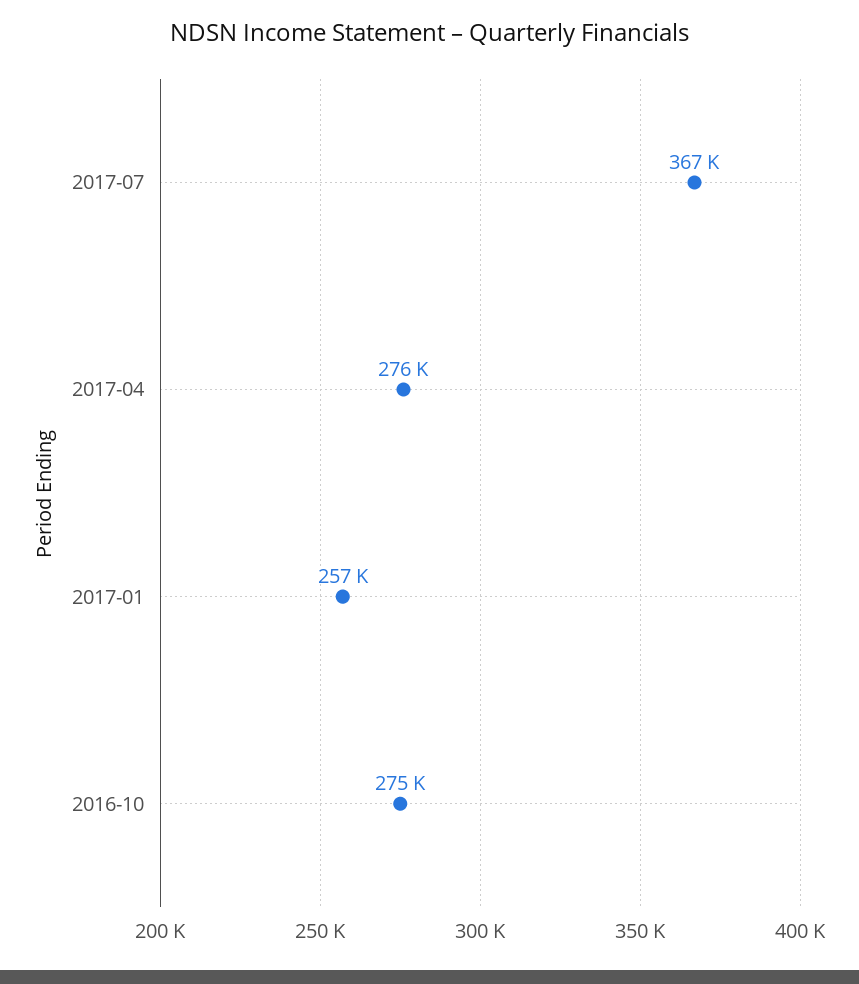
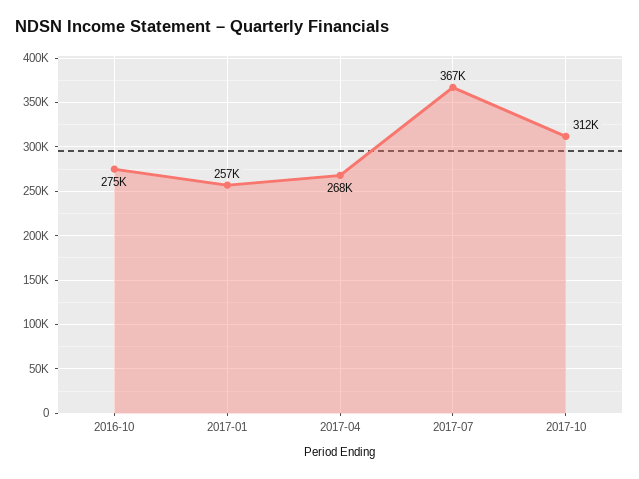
2017-04: 276000 -> 268000
2017-10: none -> 312000

